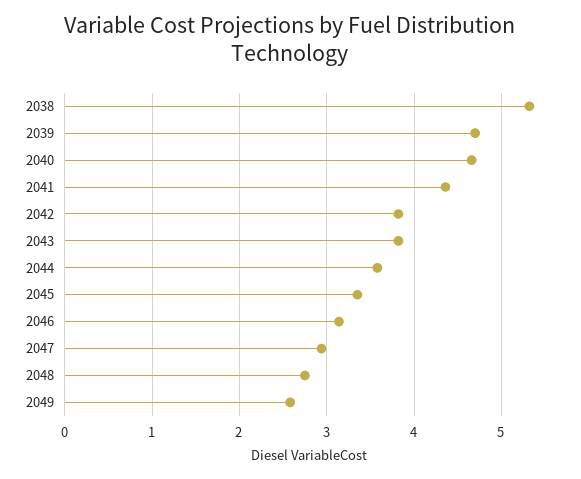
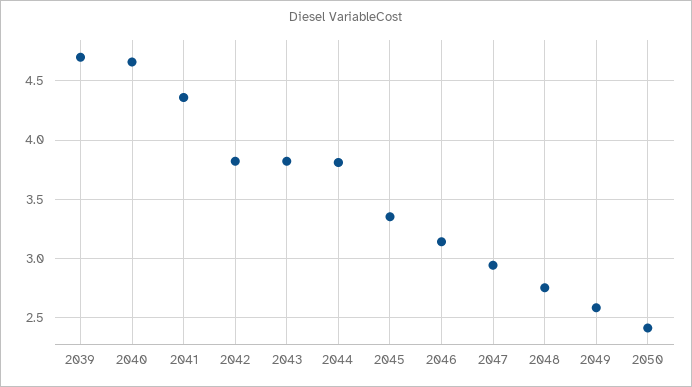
2038: 5.3 -> none
2044: 3.6 -> 3.8
2050: none -> 2.4

